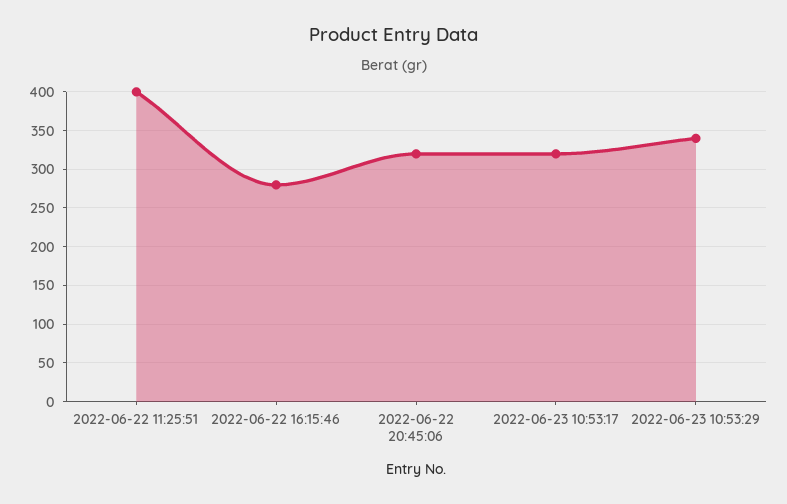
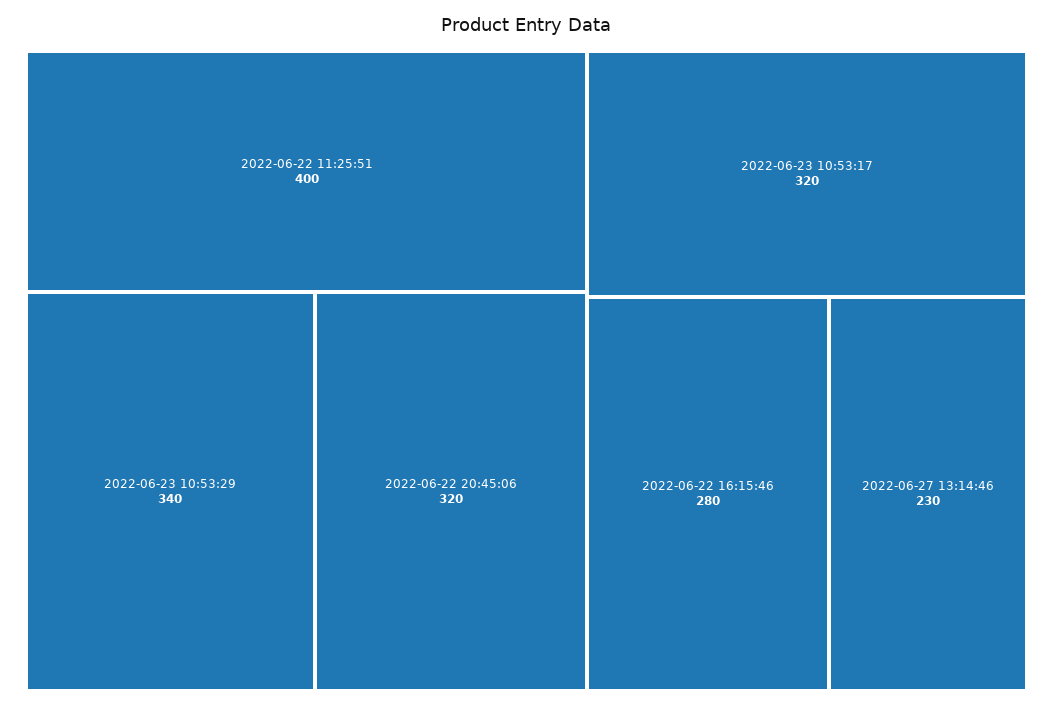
2022-06-27 13:14:46: none -> 230

